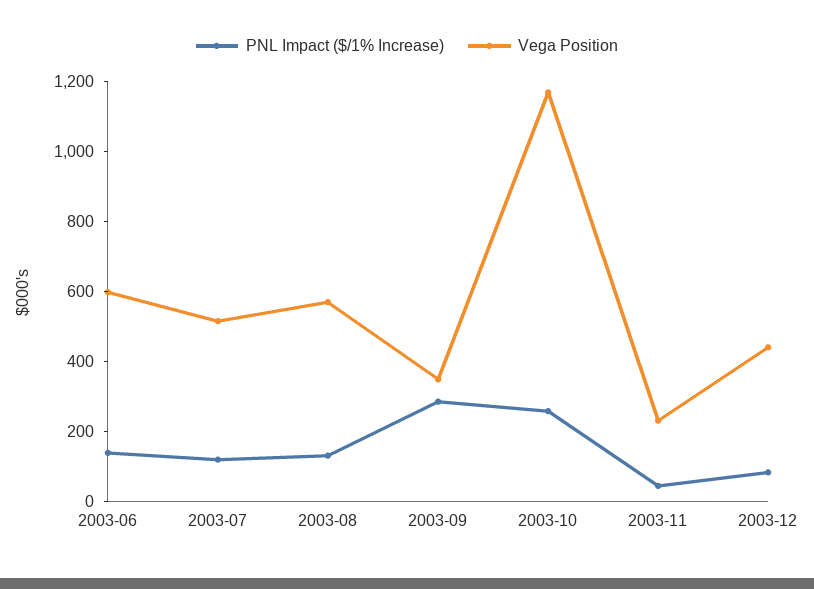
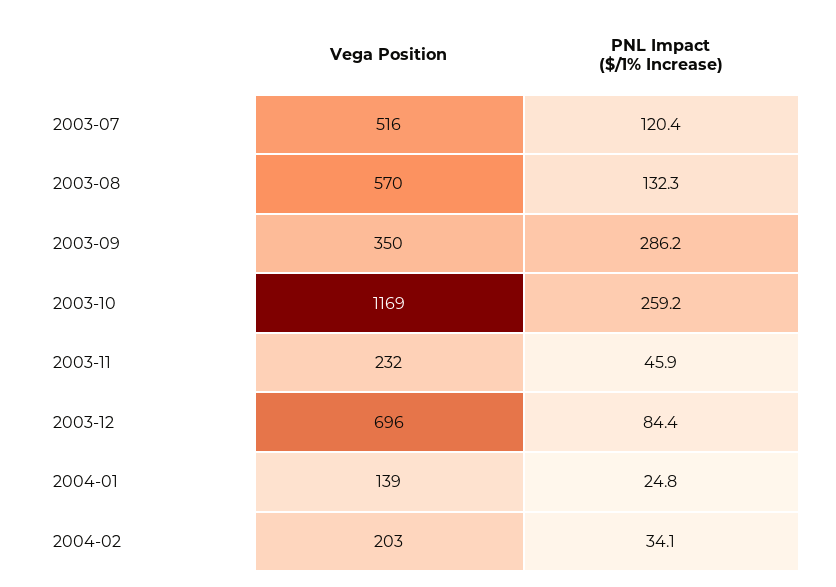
PNL Impact ($/1% Increase), 2003-06: 150 -> none
Vega Position, 2003-06: 600 -> none
Vega Position, 2003-12: 450 -> 696
Vega Position, 2004-01: none -> 139
PNL Impact ($/1% Increase), 2004-01: none -> 24.8
Vega Position, 2004-02: none -> 203
PNL Impact ($/1% Increase), 2004-02: none -> 34.1

